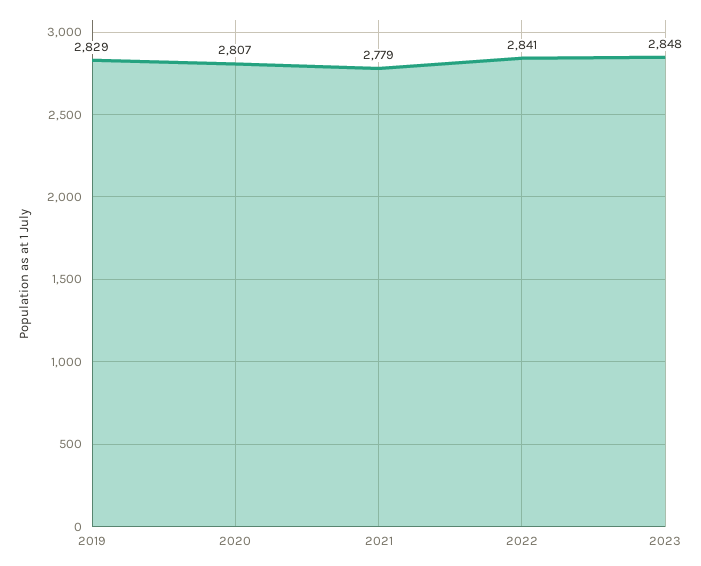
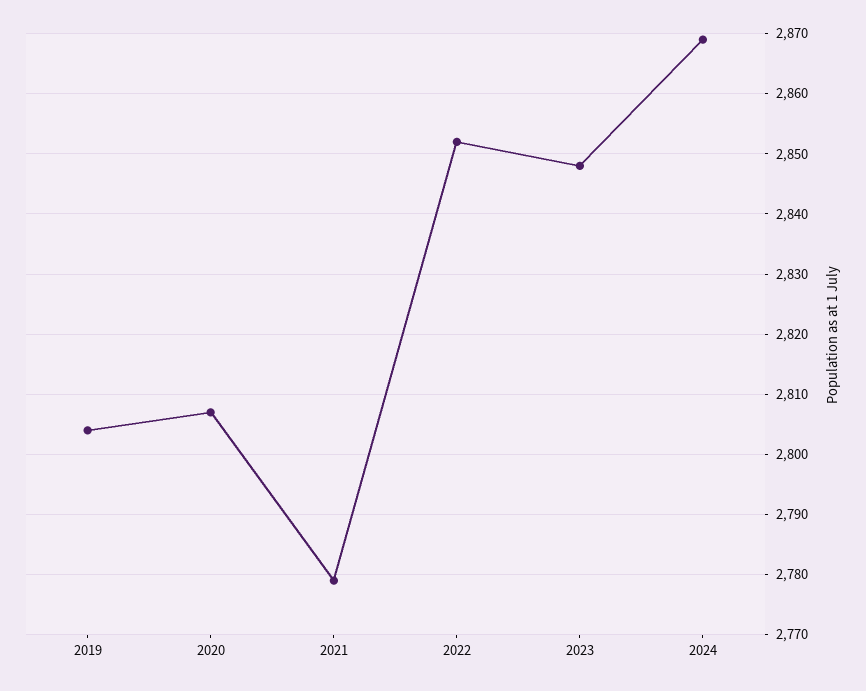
2019: 2829 -> 2804
2022: 2841 -> 2852
2024: none -> 2869

